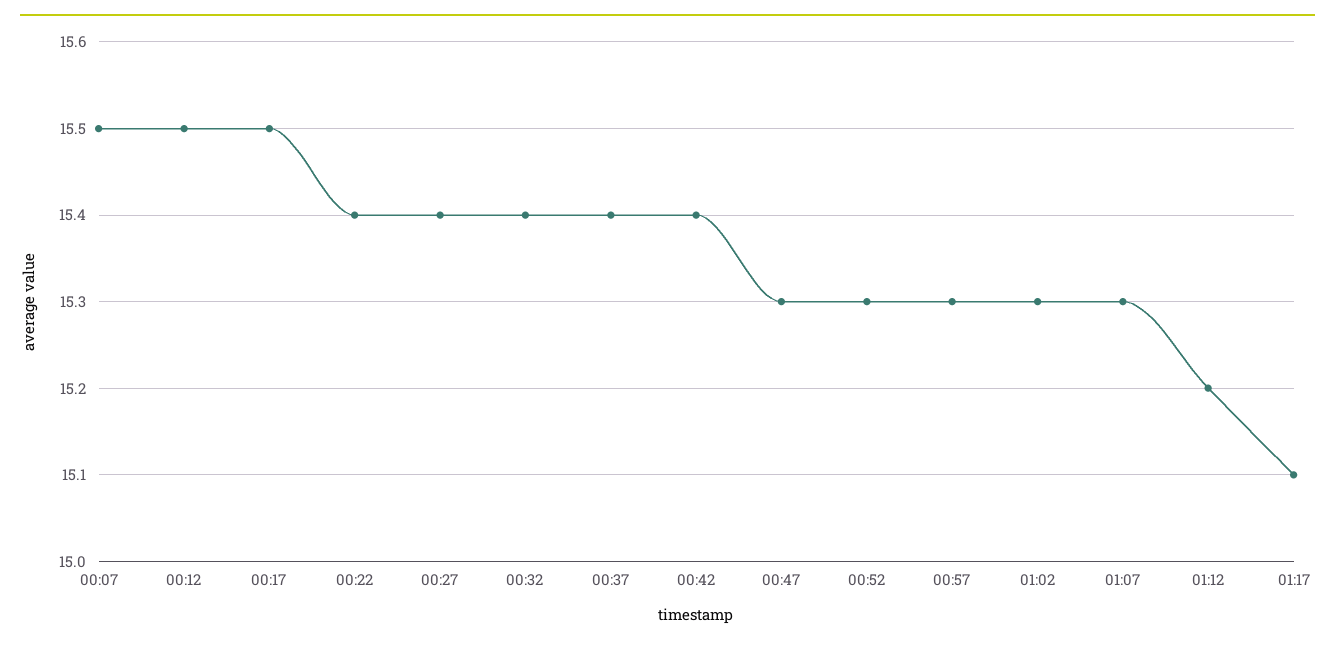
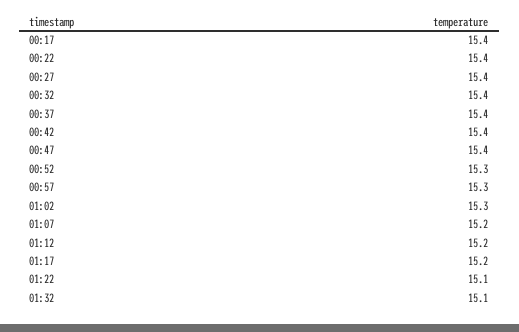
00:07: 15.5 -> none
00:12: 15.5 -> none
00:17: 15.5 -> 15.4
00:47: 15.3 -> 15.4
01:07: 15.3 -> 15.2
01:17: 15.1 -> 15.2
01:22: none -> 15.1
01:32: none -> 15.1

